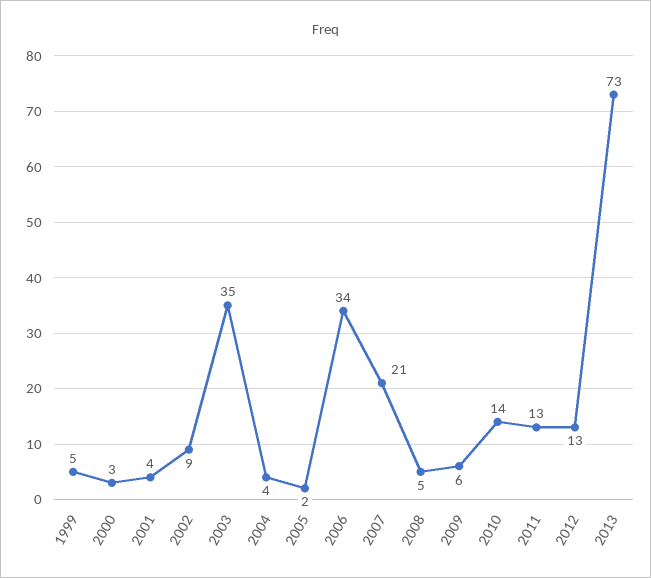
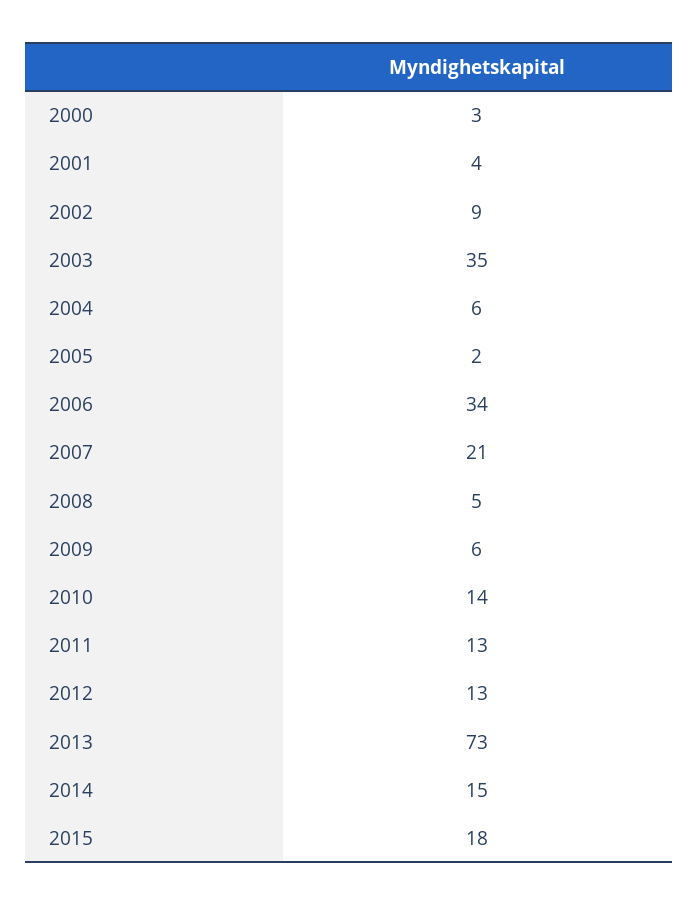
1999: 5 -> none
2004: 4 -> 6
2014: none -> 15
2015: none -> 18

